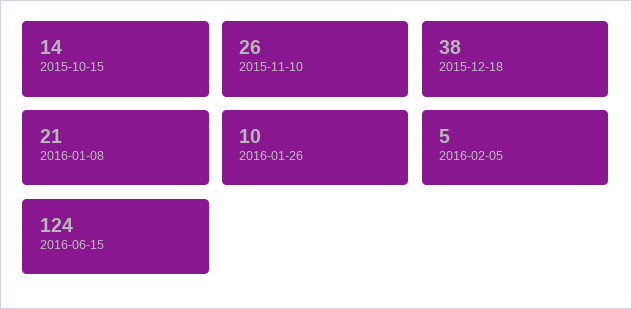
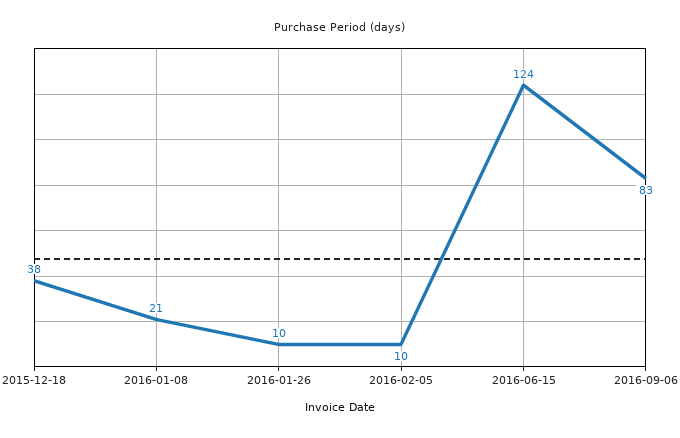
2015-10-15: 14 -> none
2015-11-10: 26 -> none
2016-02-05: 5 -> 10
2016-09-06: none -> 83

